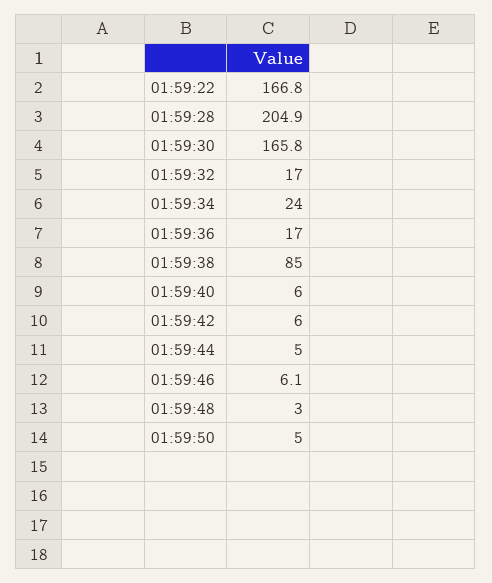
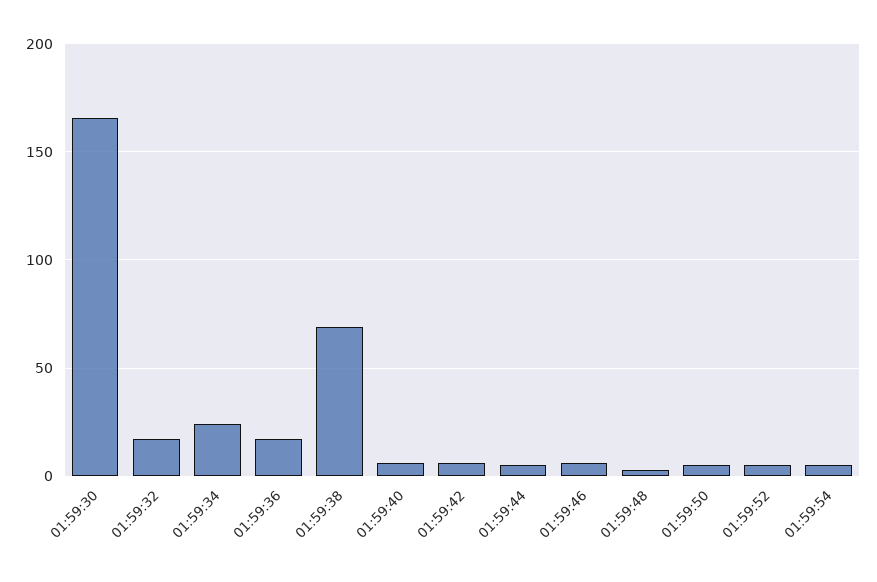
01:59:22: 166.8 -> none
01:59:28: 204.9 -> none
01:59:38: 85 -> 70
01:59:52: none -> 5
01:59:54: none -> 5

